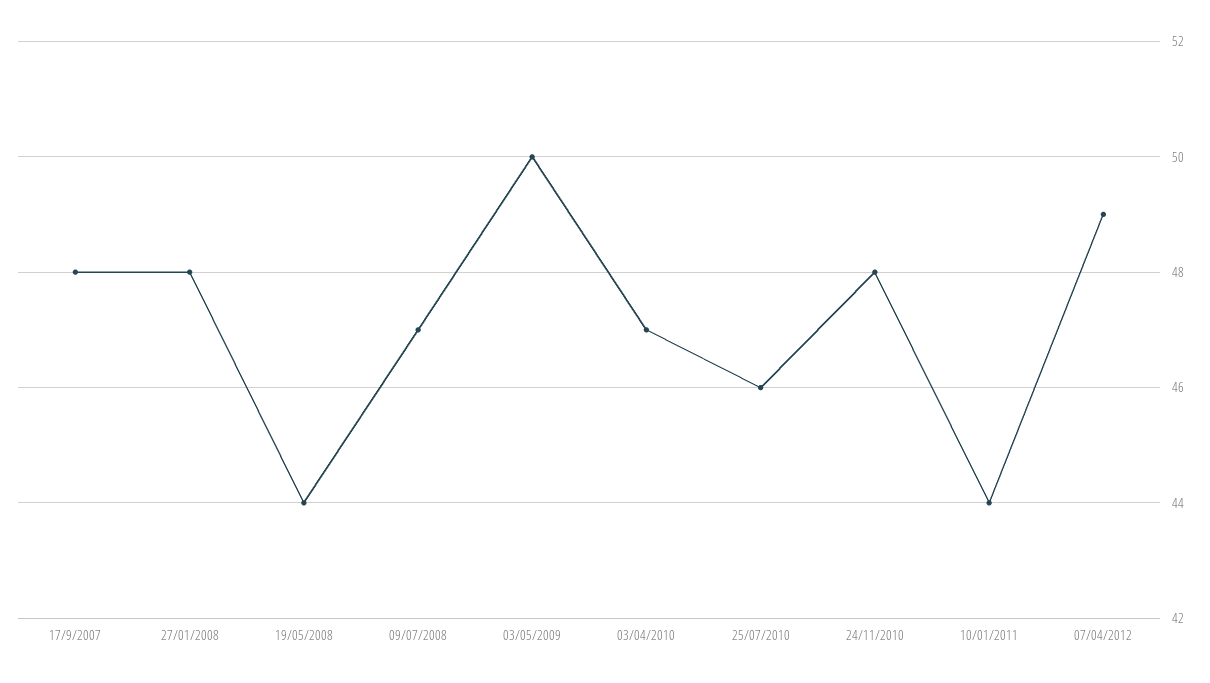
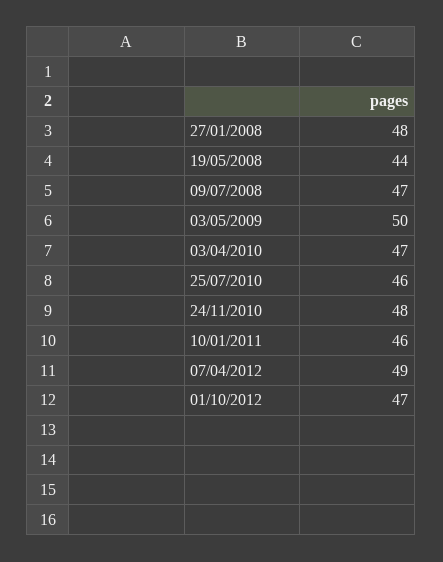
17/9/2007: 48 -> none
10/01/2011: 44 -> 46
01/10/2012: none -> 47

